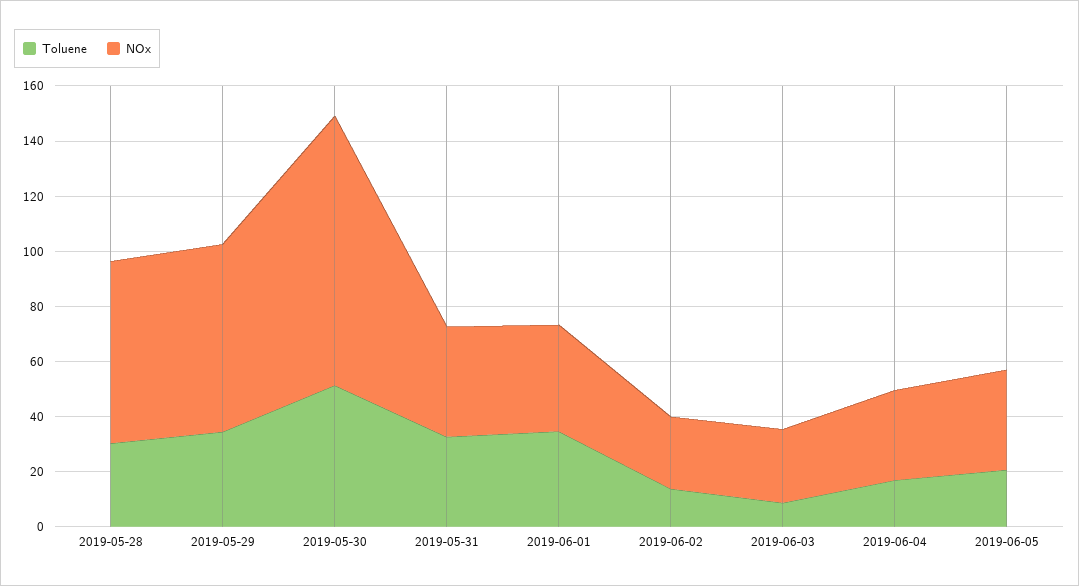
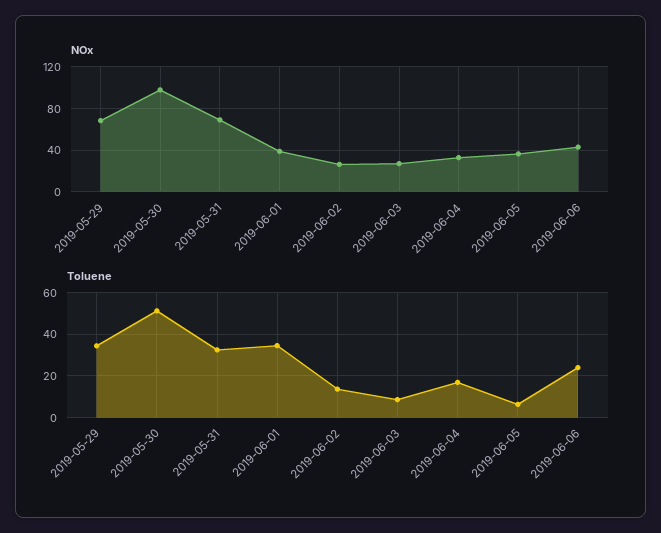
Toluene, 2019-05-28: 30 -> none
NOx, 2019-05-28: 65 -> none
NOx, 2019-05-31: 40 -> 70
Toluene, 2019-06-05: 20 -> 5
NOx, 2019-06-06: none -> 40
Toluene, 2019-06-06: none -> 25

